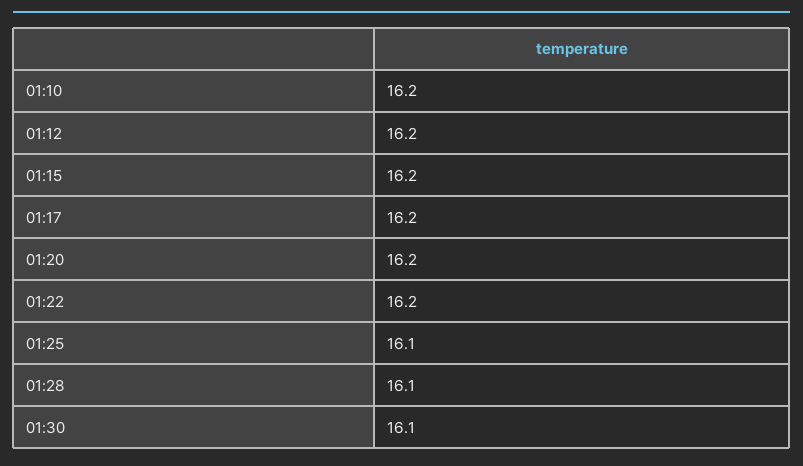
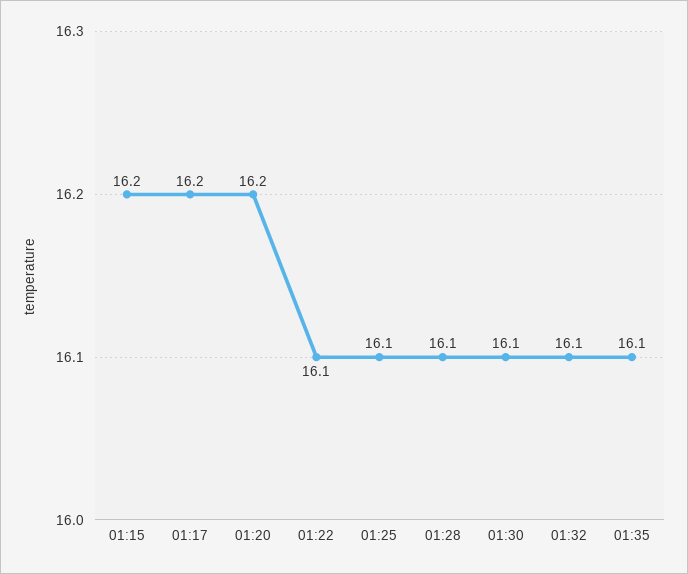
01:10: 16.2 -> none
01:12: 16.2 -> none
01:22: 16.2 -> 16.1
01:32: none -> 16.1
01:35: none -> 16.1

